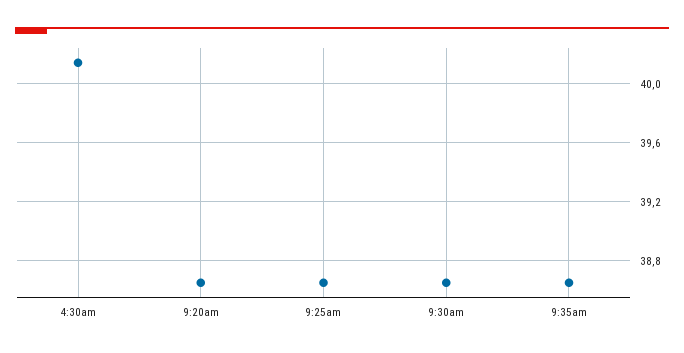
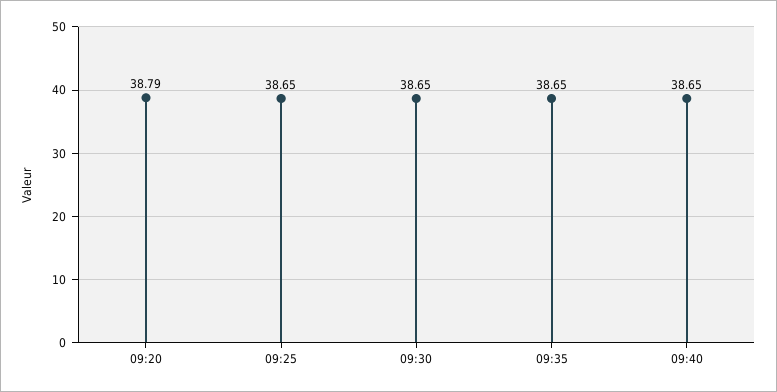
4:30am: 40.15 -> none
9:20am: 38.65 -> 38.79
09:40: none -> 38.65

